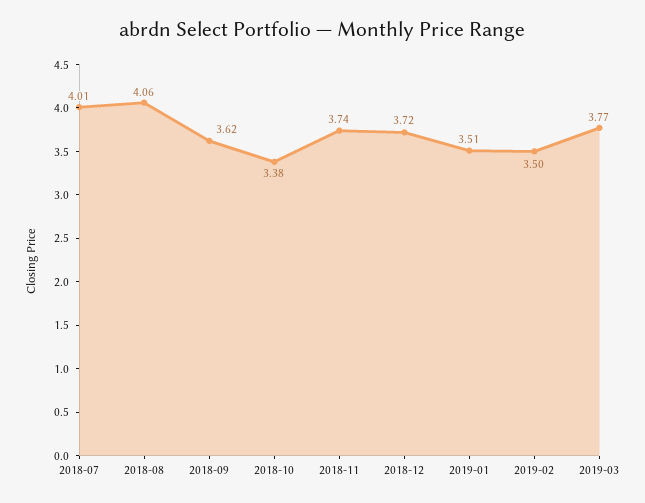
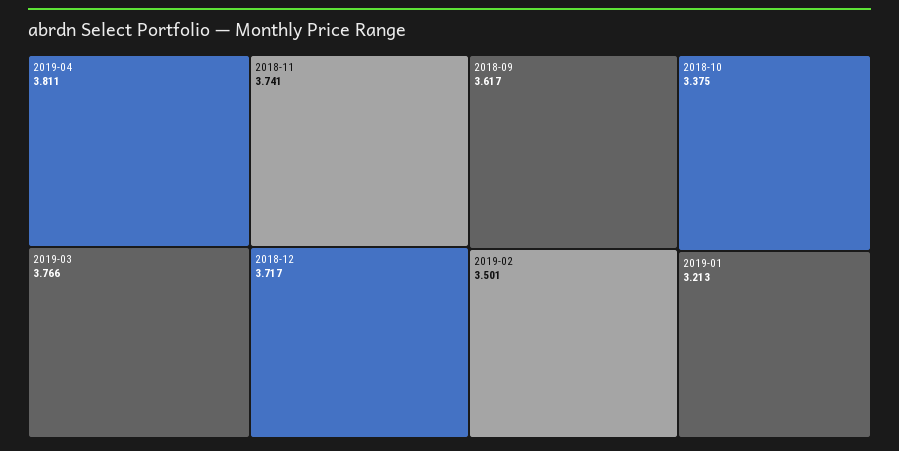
2018-07: 4.01 -> none
2018-08: 4.06 -> none
2019-01: 3.51 -> 3.213
2019-04: none -> 3.811

